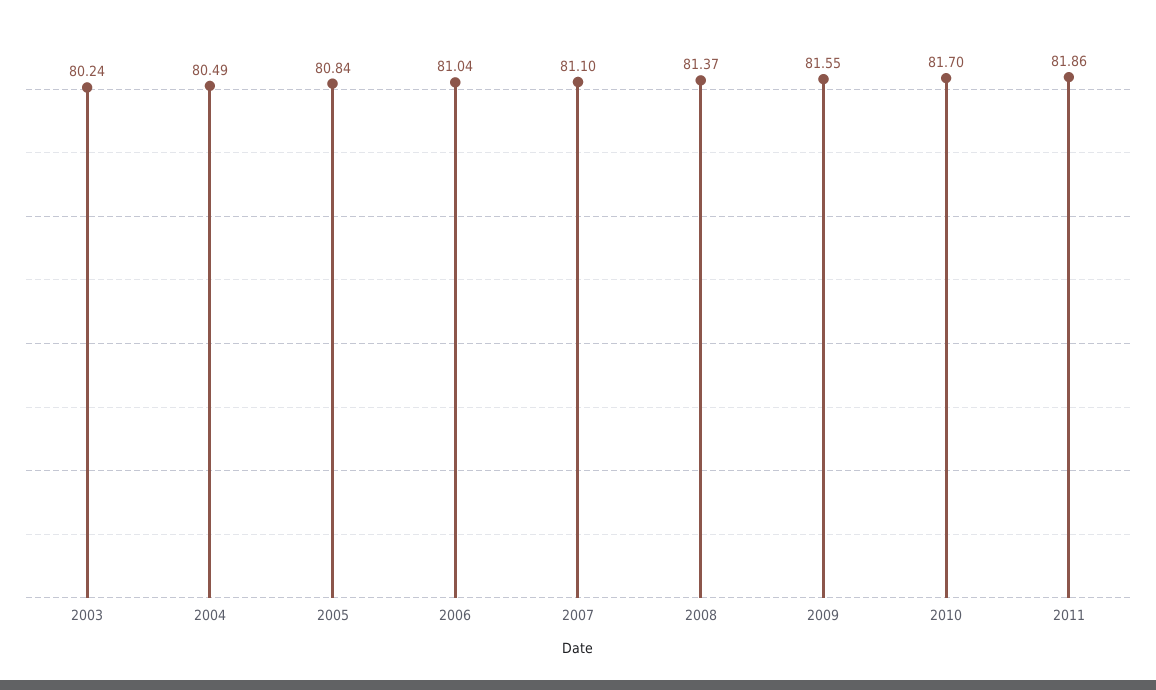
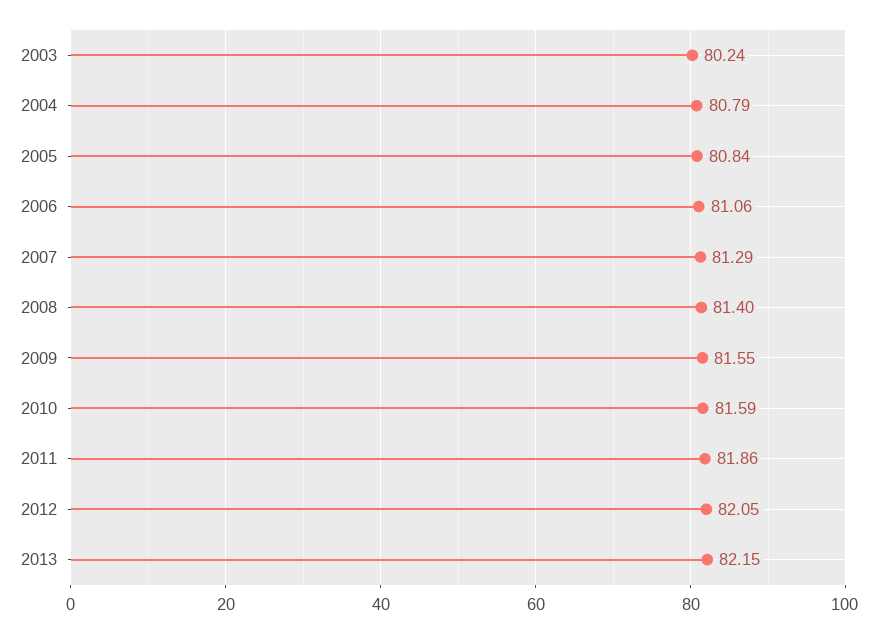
2004: 80.49 -> 80.79
2006: 81.04 -> 81.06
2007: 81.1 -> 81.29
2008: 81.37 -> 81.4
2010: 81.7 -> 81.59
2012: none -> 82.05
2013: none -> 82.15

